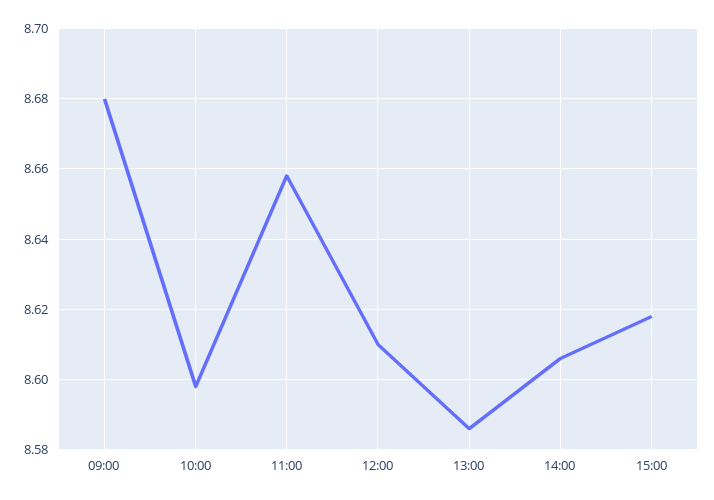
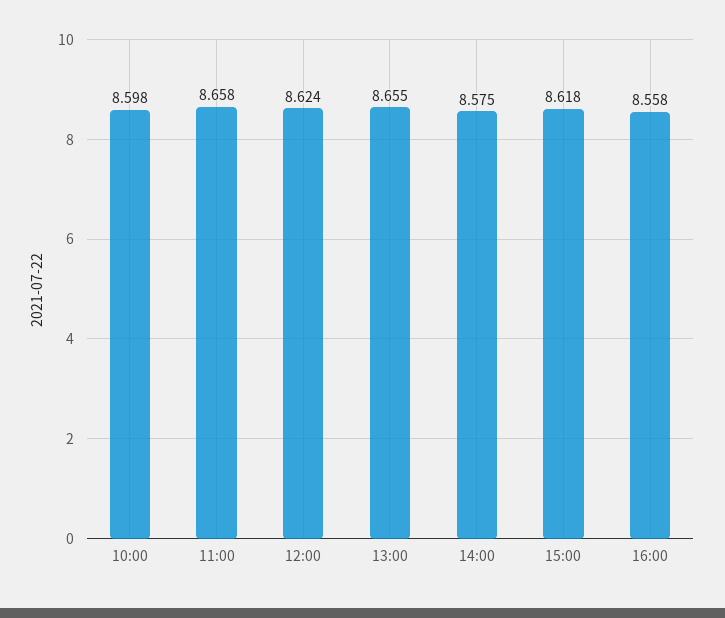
09:00: 8.68 -> none
12:00: 8.61 -> 8.624
13:00: 8.585 -> 8.655
14:00: 8.605 -> 8.575
16:00: none -> 8.558

